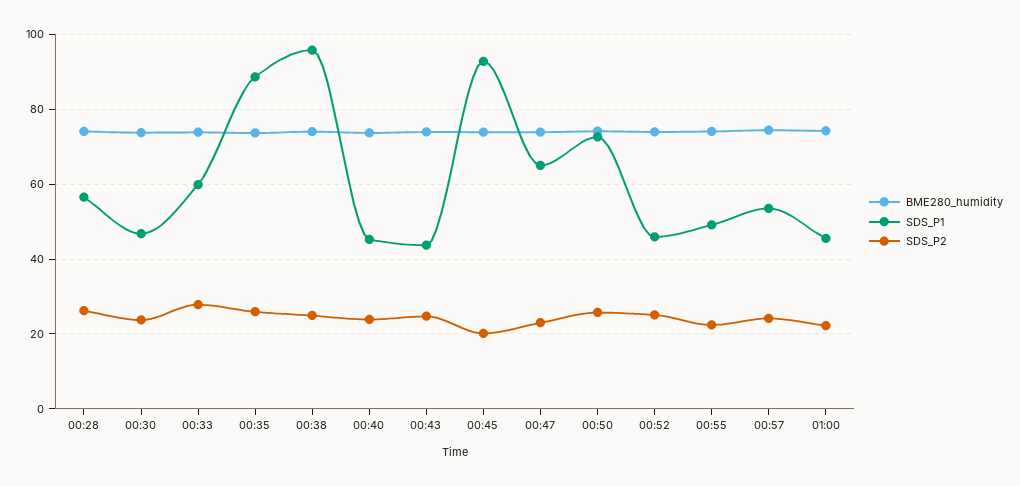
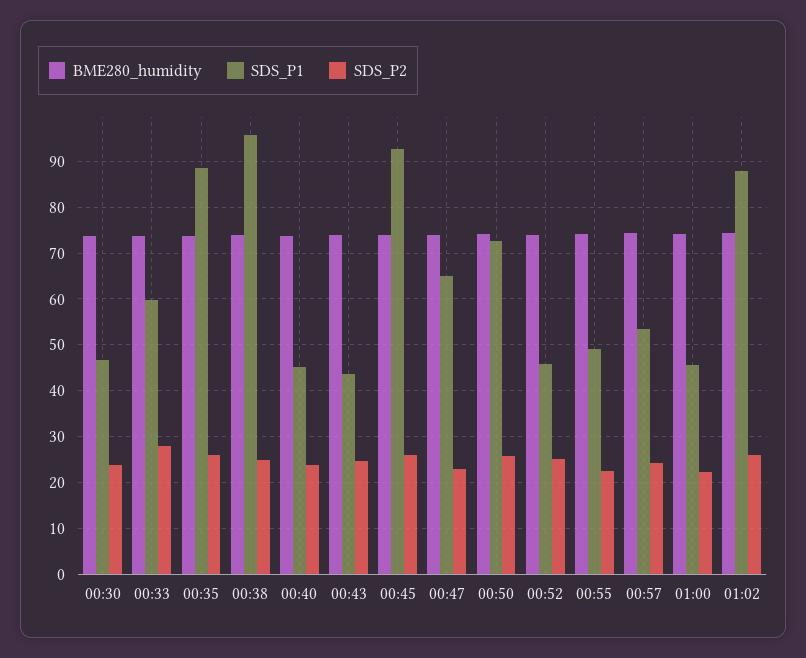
BME280_humidity, 00:28: 74 -> none
SDS_P1, 00:28: 56 -> none
SDS_P2, 00:28: 26 -> none
SDS_P2, 00:45: 20 -> 26
BME280_humidity, 01:02: none -> 74
SDS_P1, 01:02: none -> 88
SDS_P2, 01:02: none -> 26

